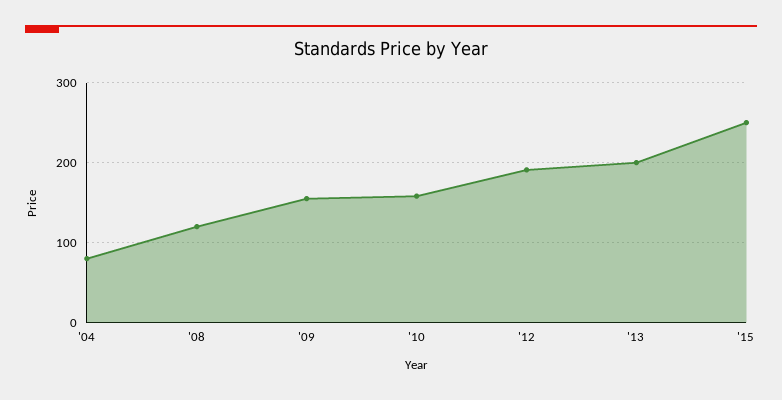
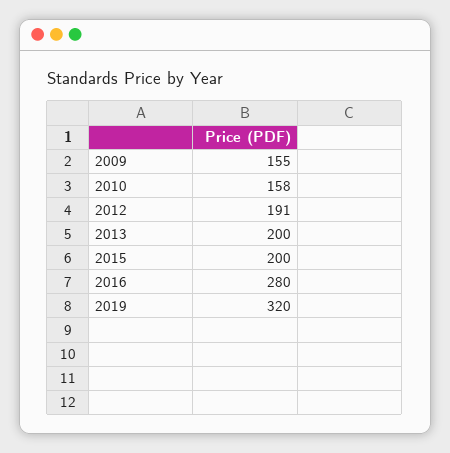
'04: 80 -> none
'08: 120 -> none
'15: 250 -> 200
2016: none -> 280
2019: none -> 320

